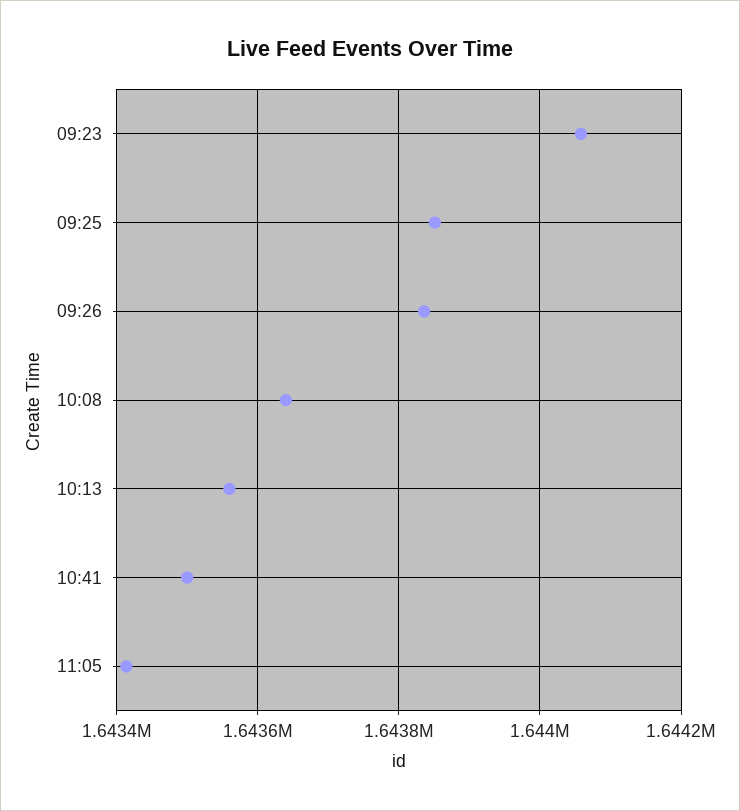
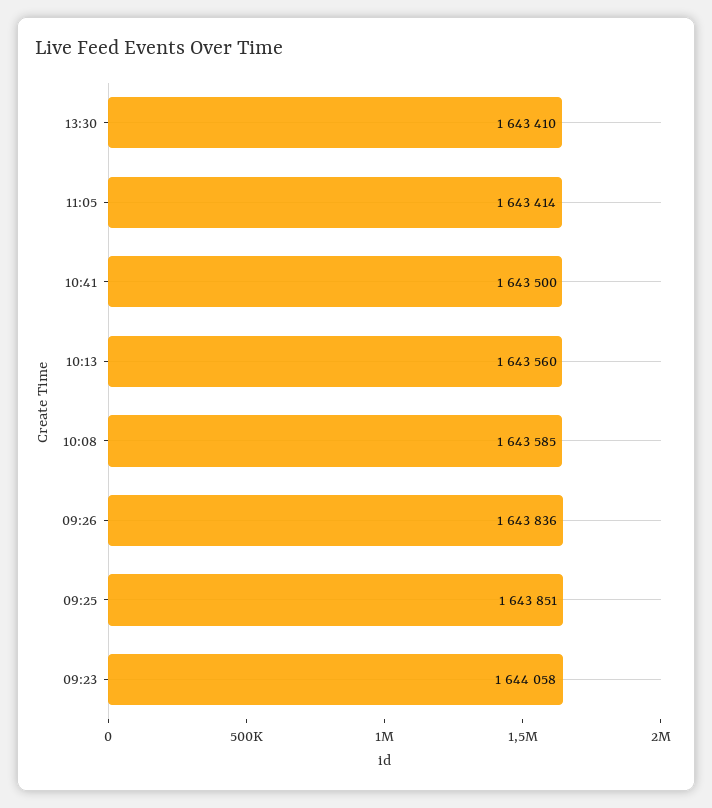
10:08: 1643640 -> 1643585
13:30: none -> 1643410

